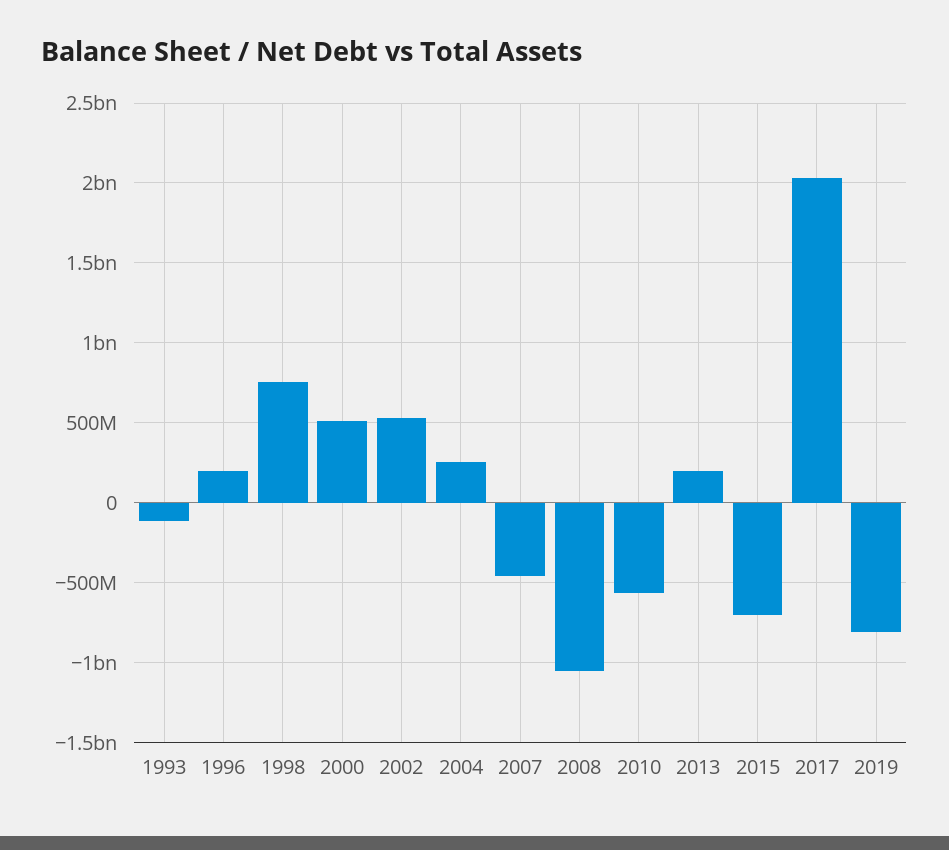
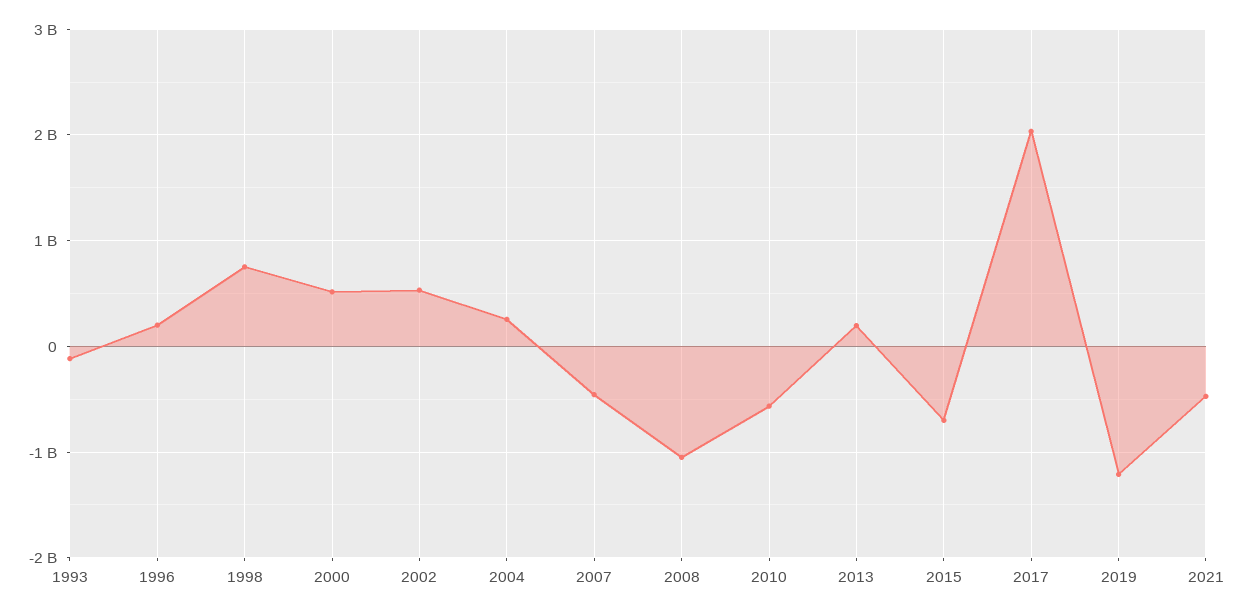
2019: -800000000 -> -1200000000
2021: none -> -500000000

